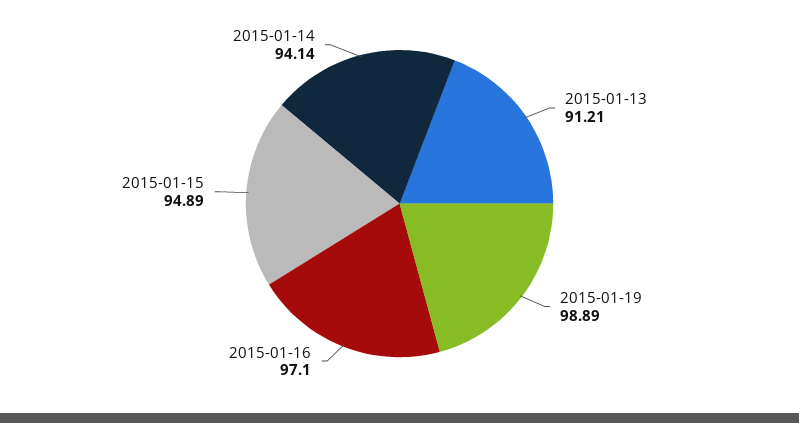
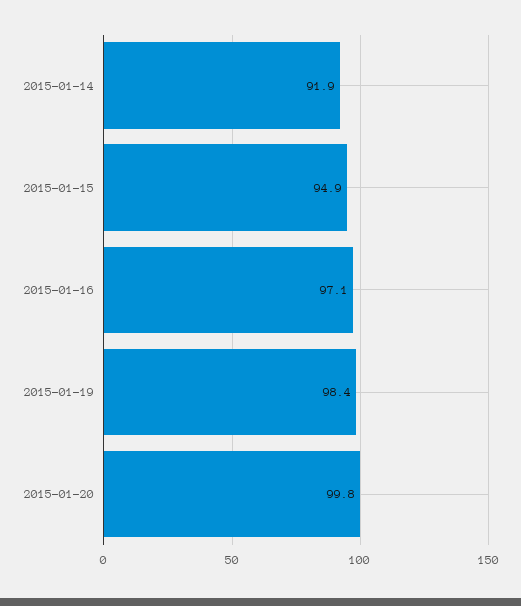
2015-01-13: 91.21 -> none
2015-01-19: 98.89 -> 98.4
2015-01-14: 94.14 -> 91.9
2015-01-20: none -> 99.8

